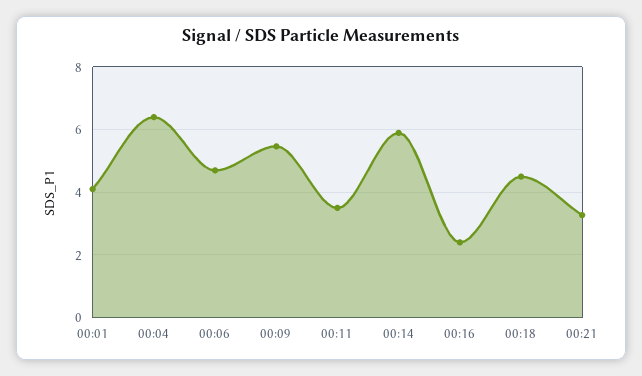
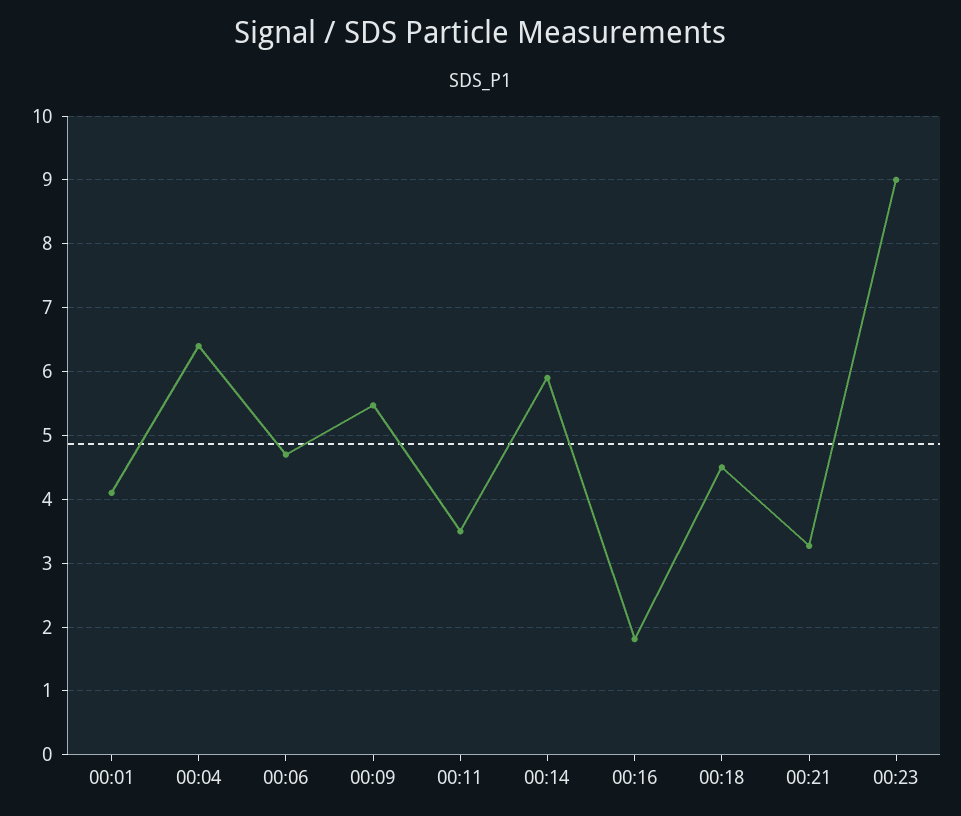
00:16: 2.4 -> 1.8
00:23: none -> 9

